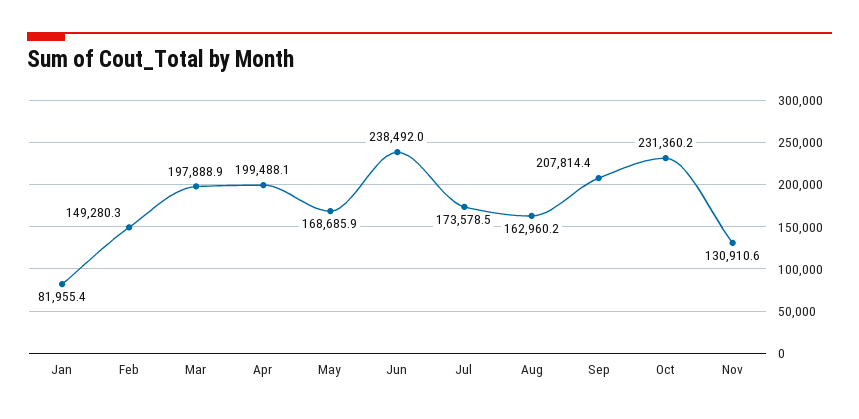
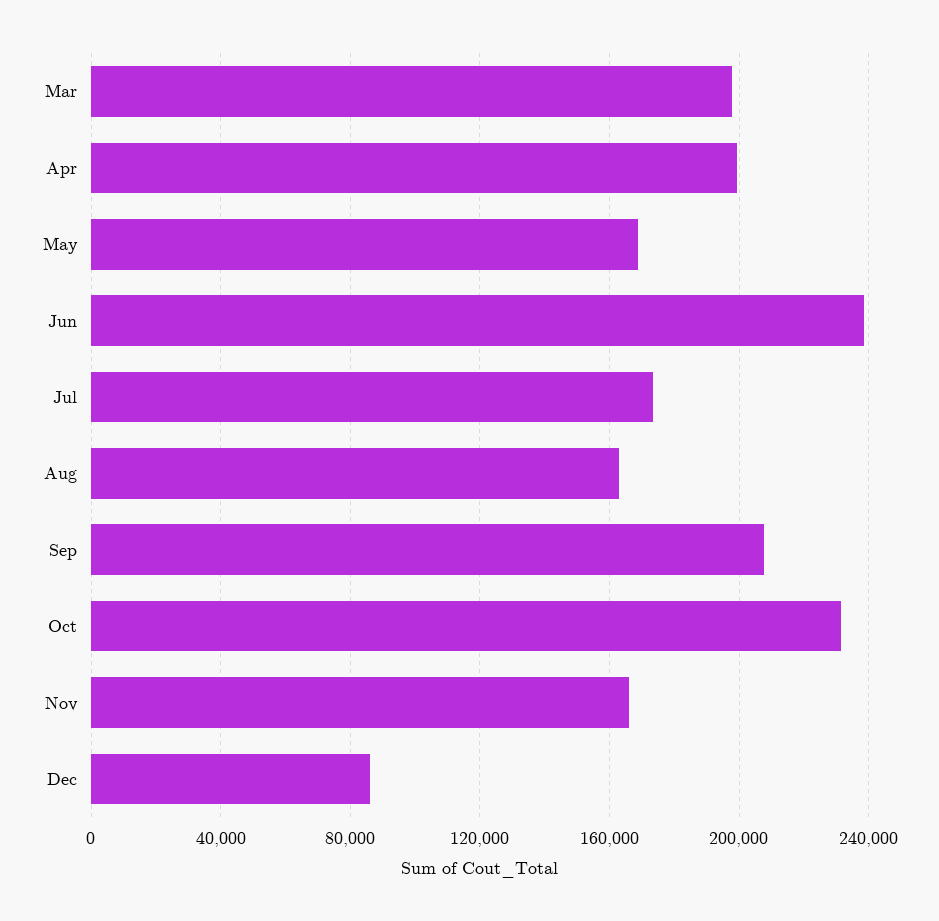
Jan: 81955.4 -> none
Feb: 149280.3 -> none
Nov: 130910.6 -> 165000
Dec: none -> 85000

